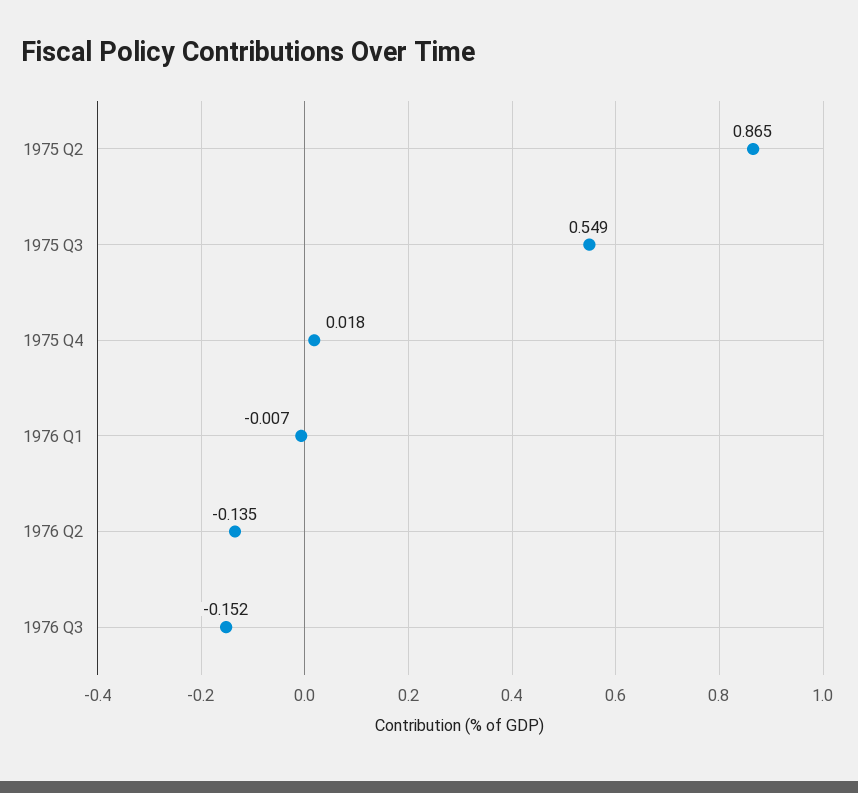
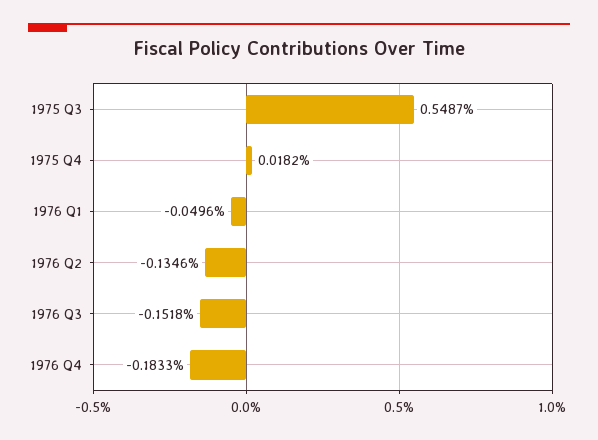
1975 Q2: 0.865 -> none
1976 Q1: -0.007 -> -0.0496
1976 Q4: none -> -0.1833

